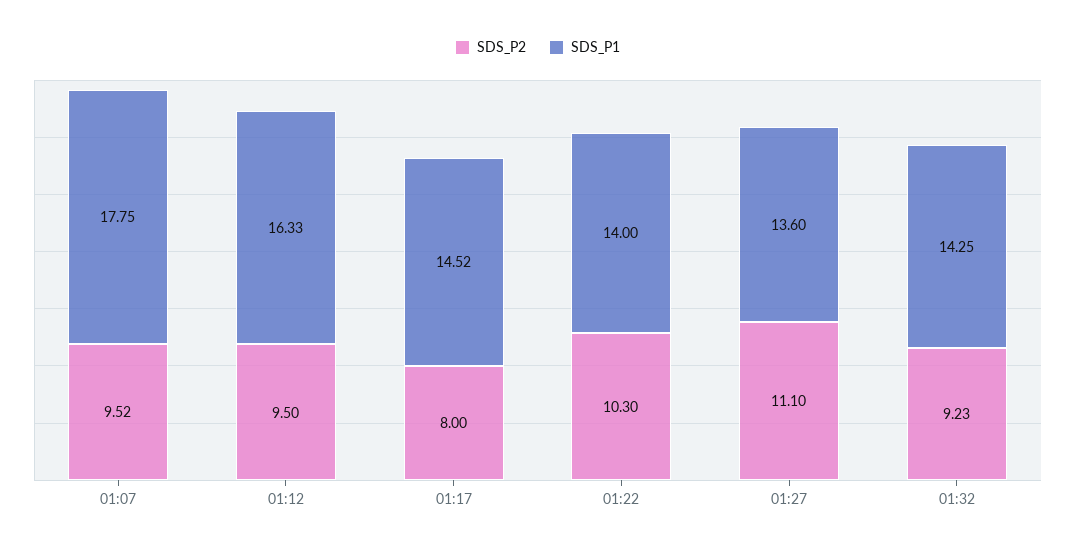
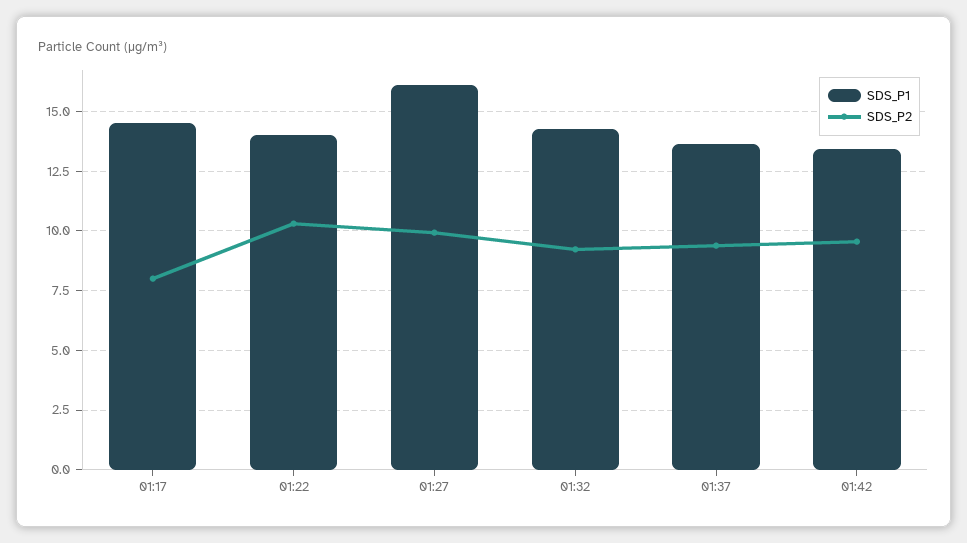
SDS_P2, 01:07: 9.52 -> none
SDS_P1, 01:07: 17.75 -> none
SDS_P2, 01:12: 9.5 -> none
SDS_P1, 01:12: 16.33 -> none
SDS_P2, 01:27: 11.1 -> 10
SDS_P1, 01:27: 13.6 -> 16
SDS_P1, 01:37: none -> 13.5
SDS_P2, 01:37: none -> 9.5
SDS_P1, 01:42: none -> 13.5
SDS_P2, 01:42: none -> 9.5

